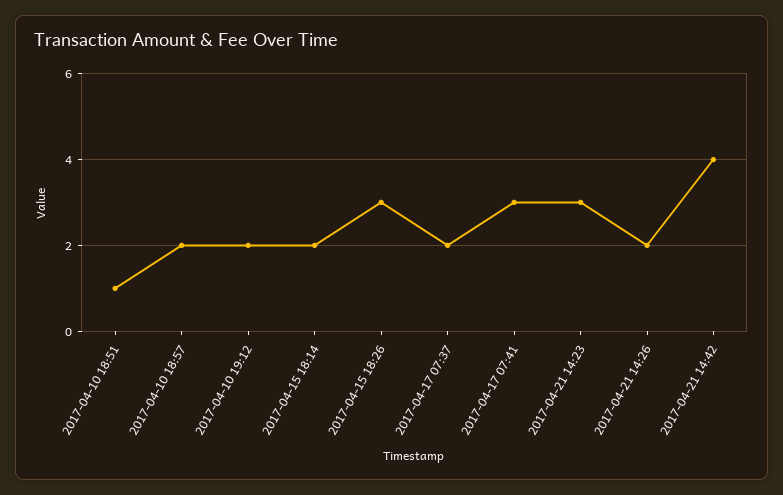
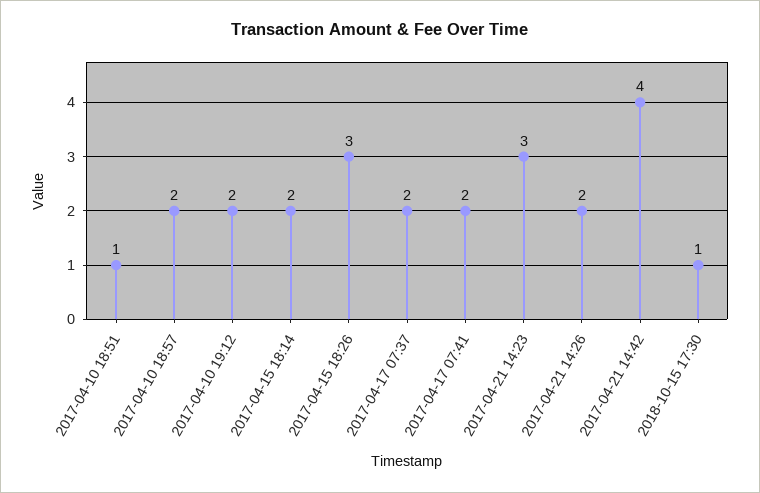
2017-04-17 07:41: 3 -> 2
2018-10-15 17:30: none -> 1

